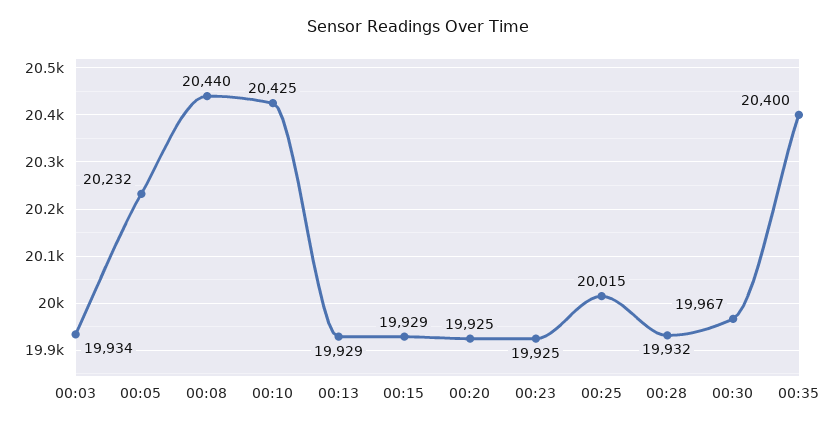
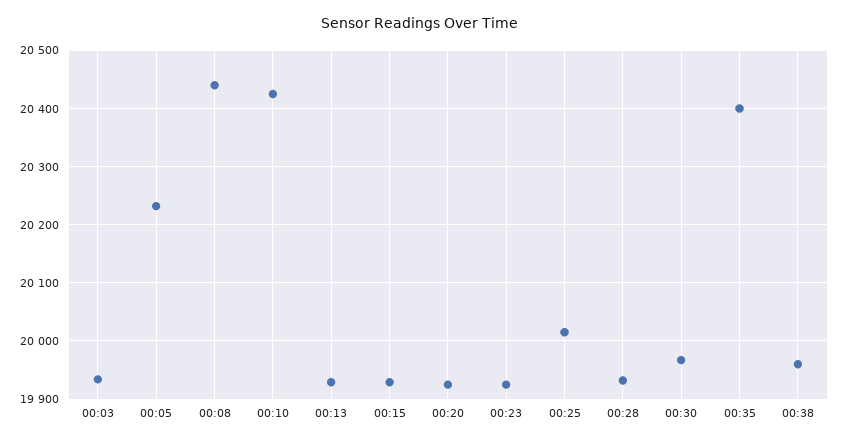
00:38: none -> 19960

